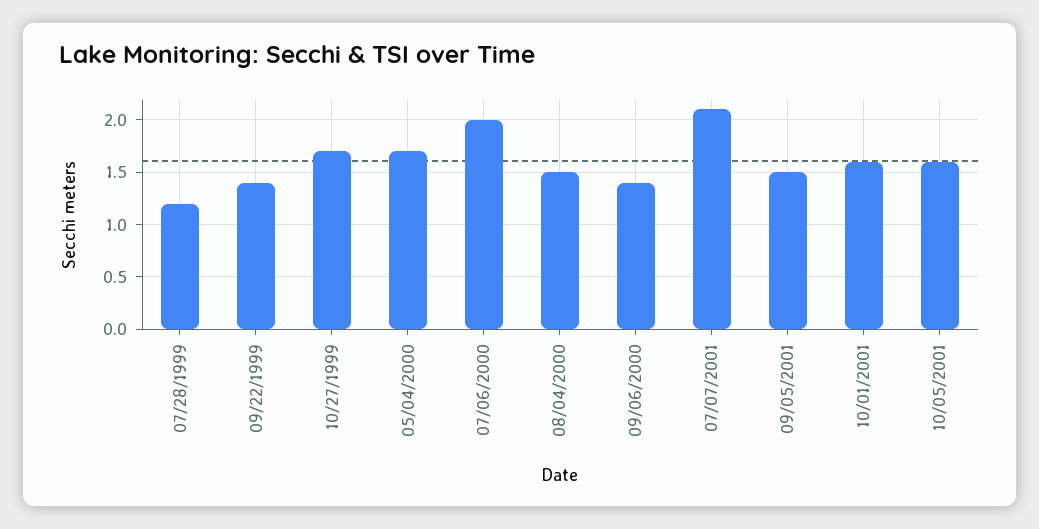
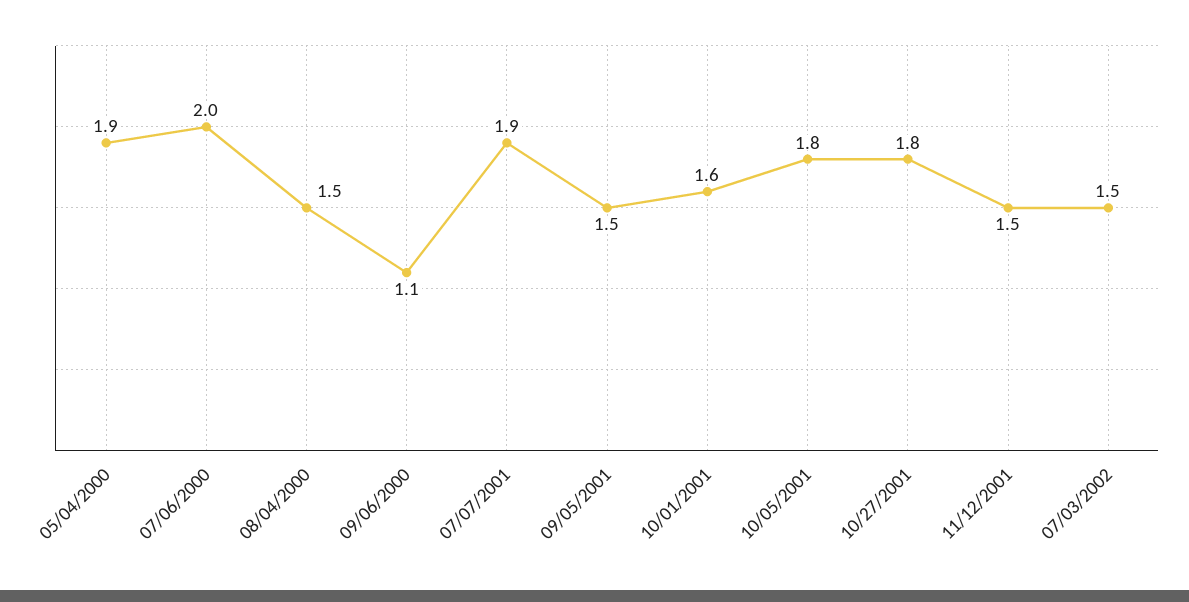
07/28/1999: 1.2 -> none
09/22/1999: 1.4 -> none
10/27/1999: 1.7 -> none
05/04/2000: 1.7 -> 1.9
09/06/2000: 1.4 -> 1.1
07/07/2001: 2.1 -> 1.9
10/05/2001: 1.6 -> 1.8
10/27/2001: none -> 1.8
11/12/2001: none -> 1.5
07/03/2002: none -> 1.5

